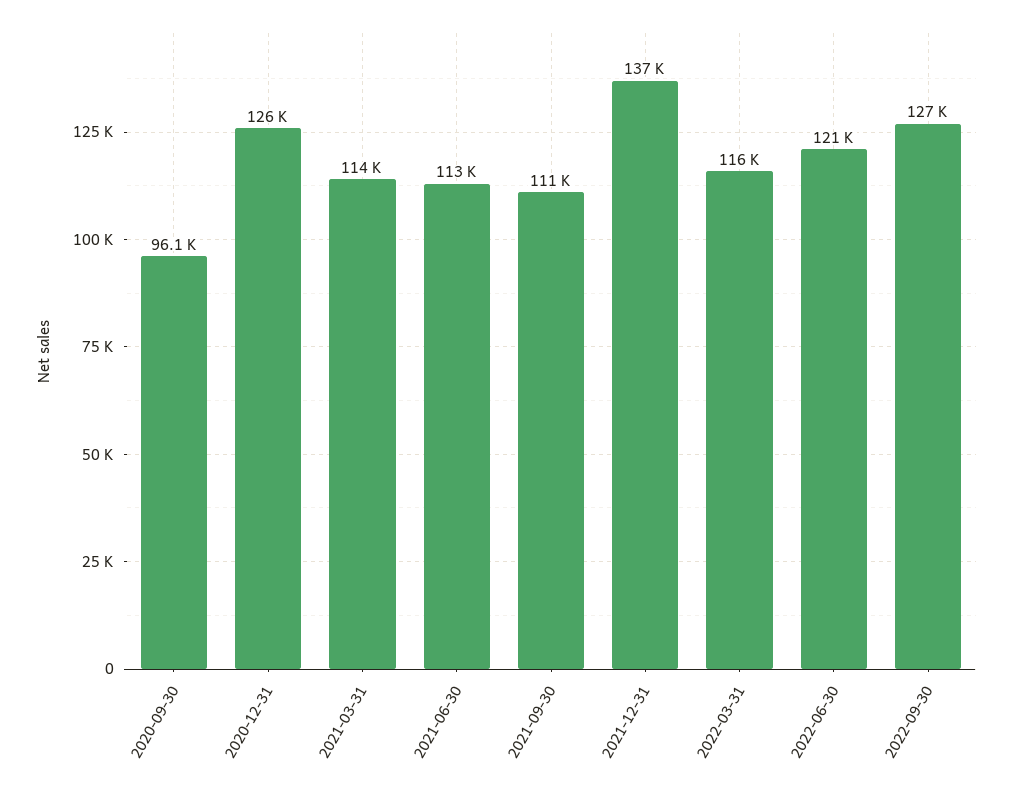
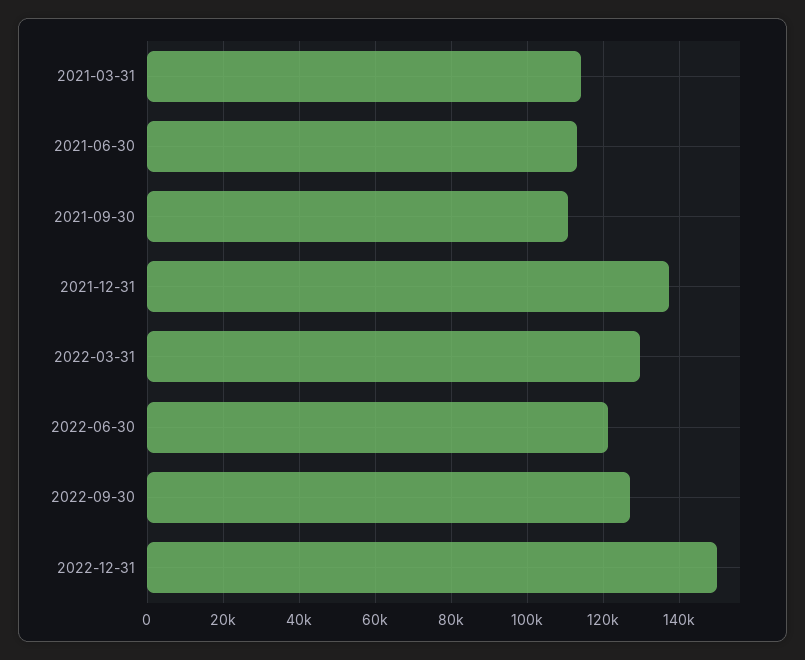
2020-09-30: 96100 -> none
2020-12-31: 126000 -> none
2022-03-31: 116000 -> 130000
2022-12-31: none -> 150000

